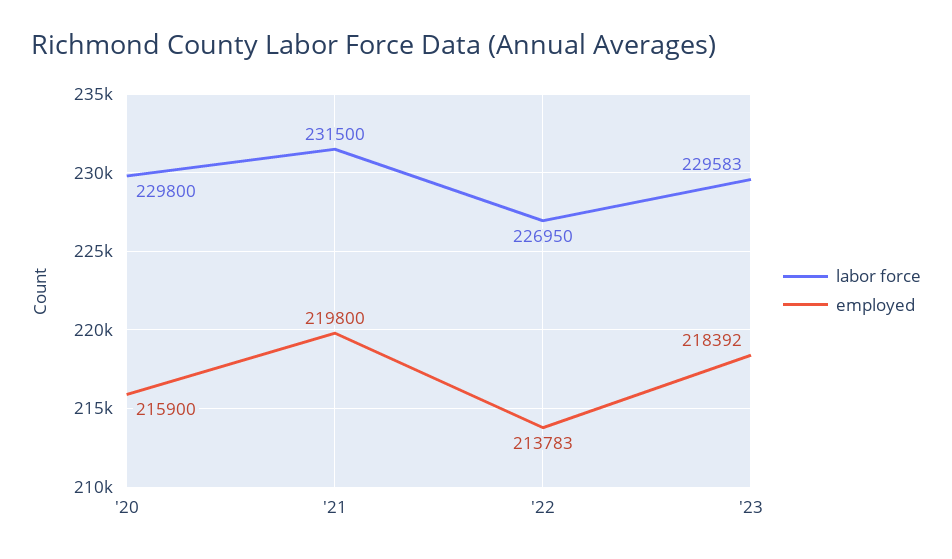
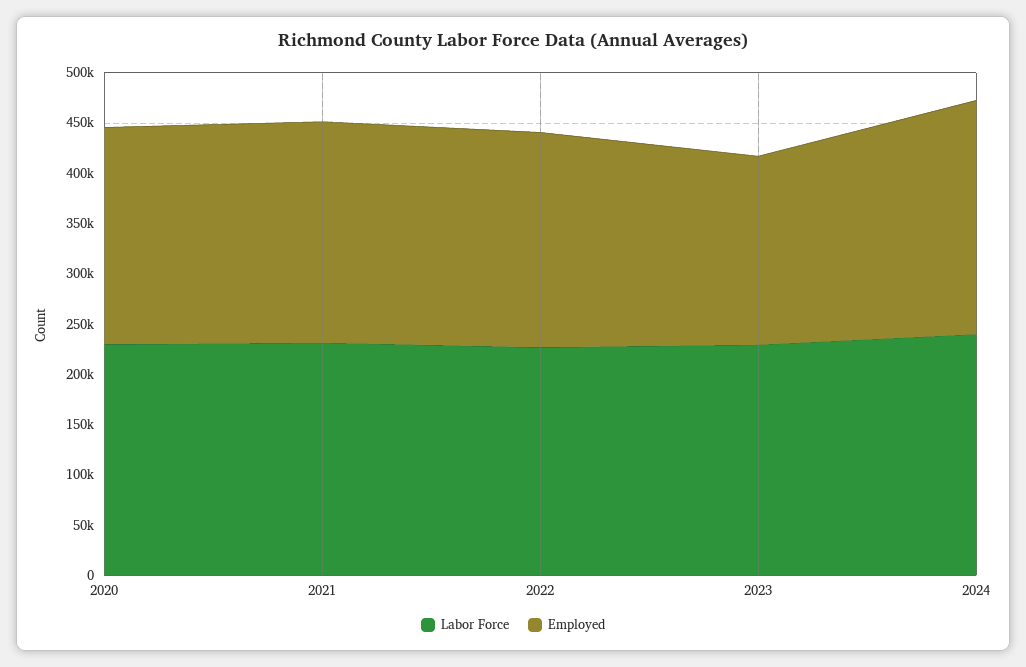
employed, '23: 218392 -> 190000
labor force, 2024: none -> 240000
employed, 2024: none -> 230000

